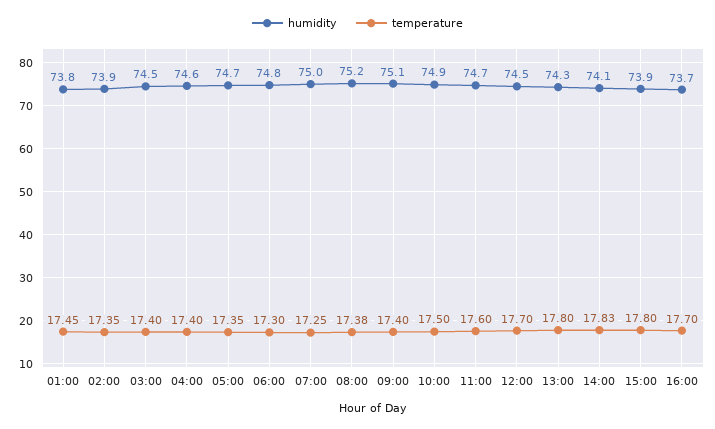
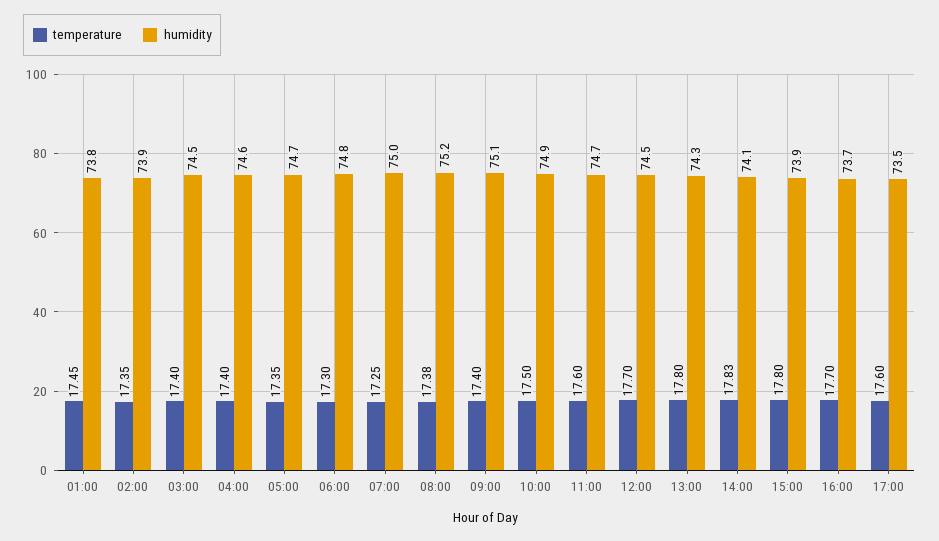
temperature, 17:00: none -> 17.6
humidity, 17:00: none -> 73.5

